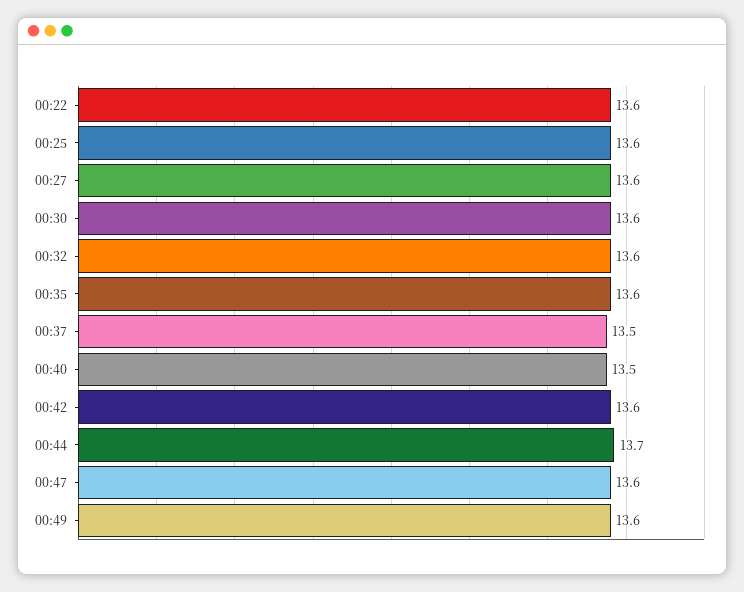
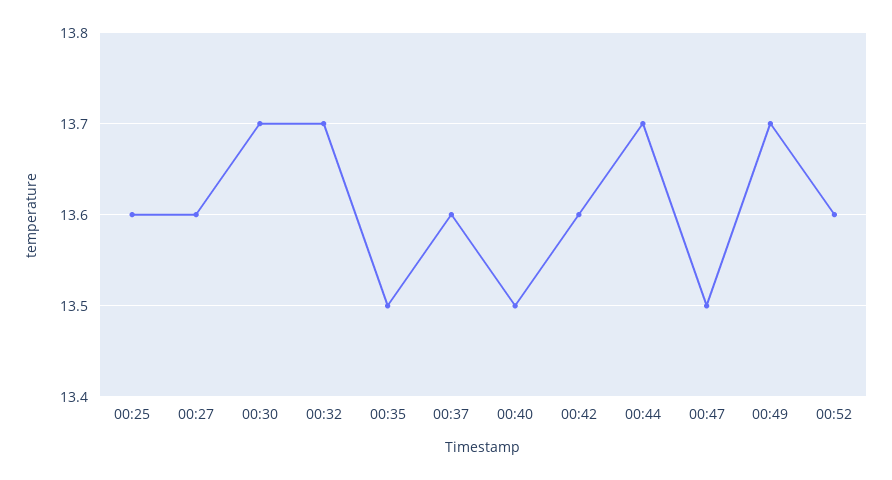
00:22: 13.6 -> none
00:30: 13.6 -> 13.7
00:32: 13.6 -> 13.7
00:35: 13.6 -> 13.5
00:37: 13.5 -> 13.6
00:47: 13.6 -> 13.5
00:49: 13.6 -> 13.7
00:52: none -> 13.6

